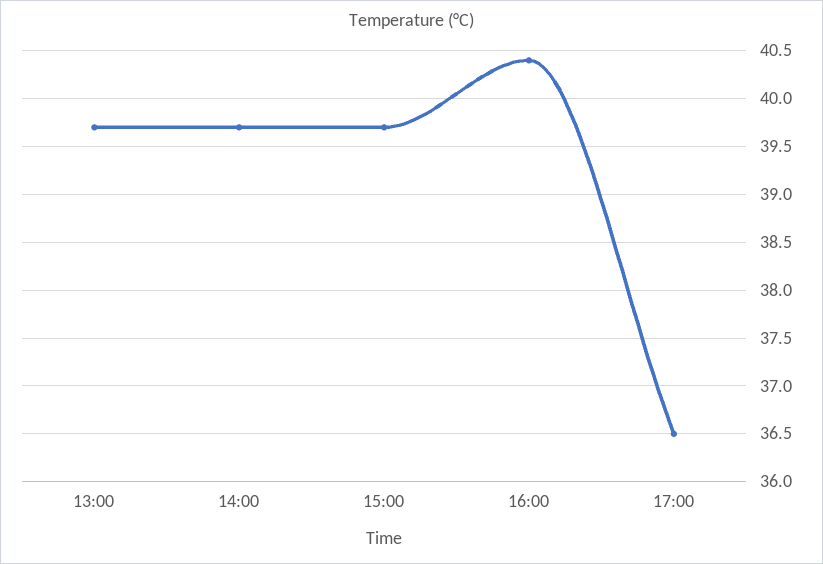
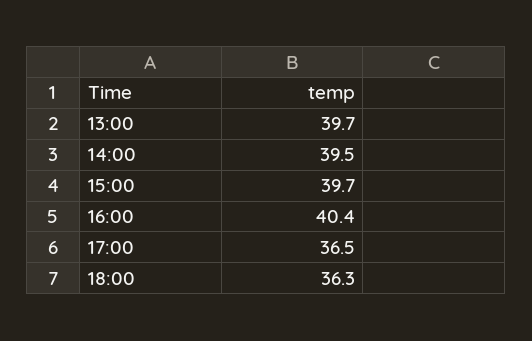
14:00: 39.7 -> 39.5
18:00: none -> 36.3

